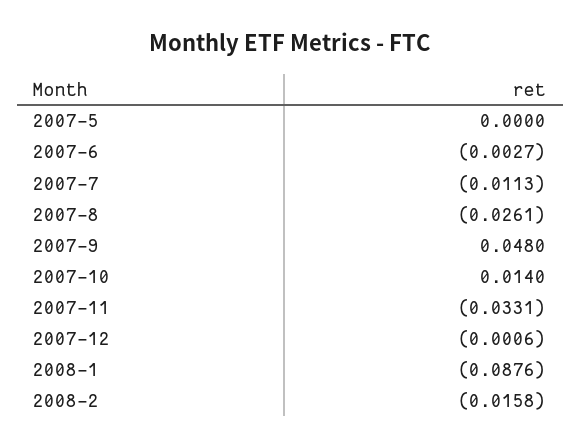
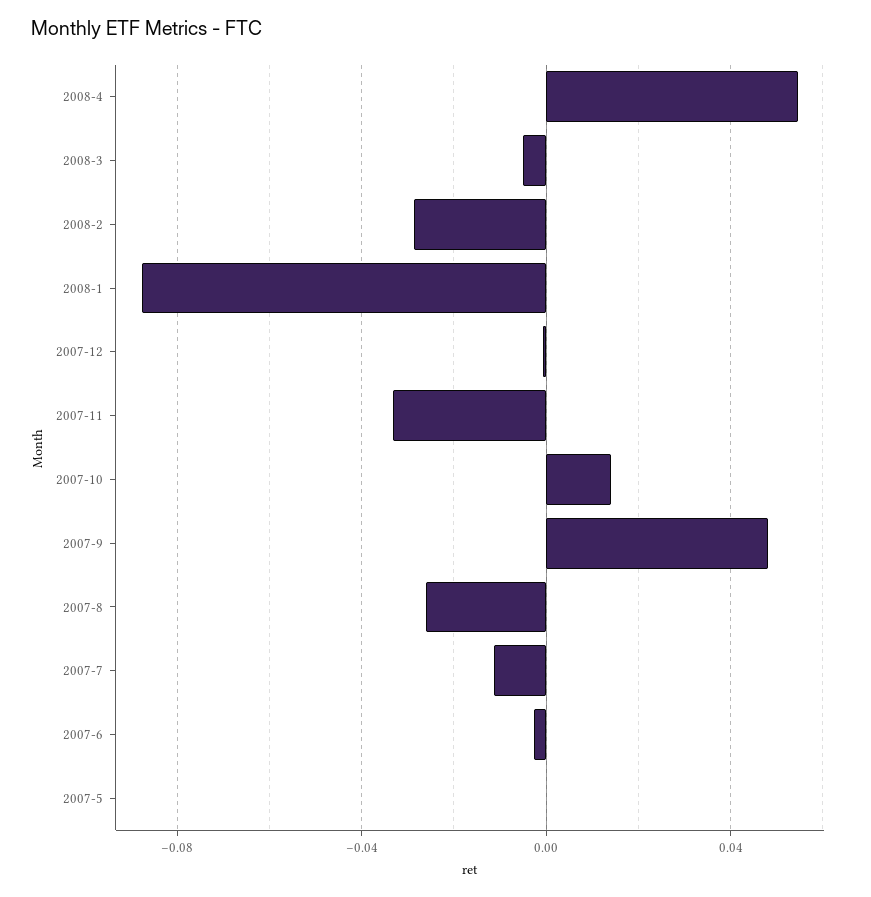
2008-2: -0.0158 -> -0.03
2008-4: none -> 0.055
2008-3: none -> -0.005

